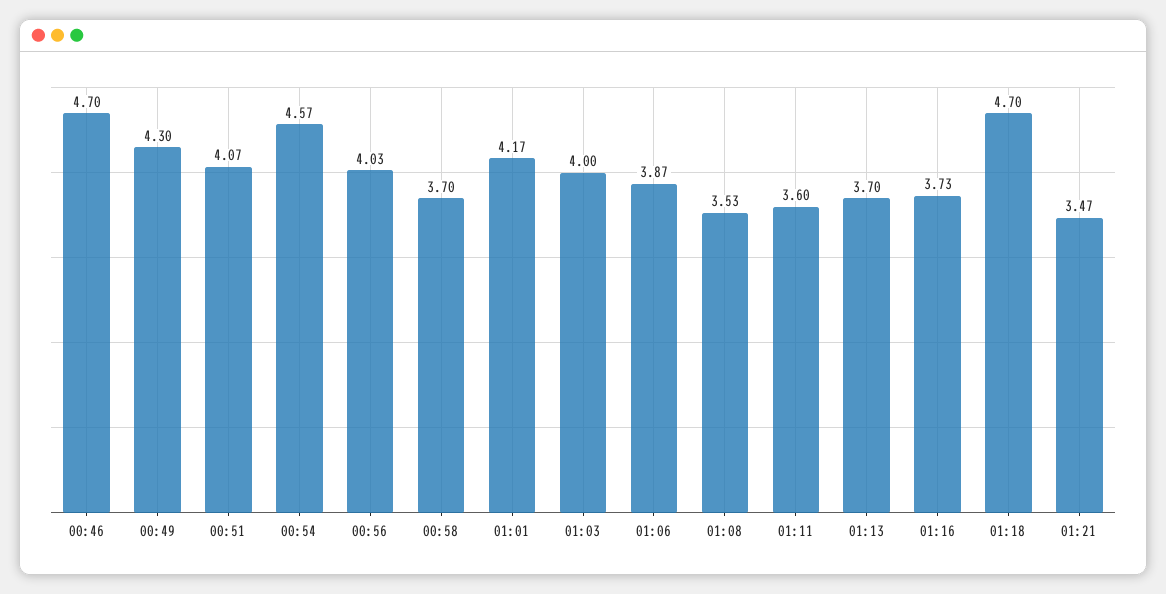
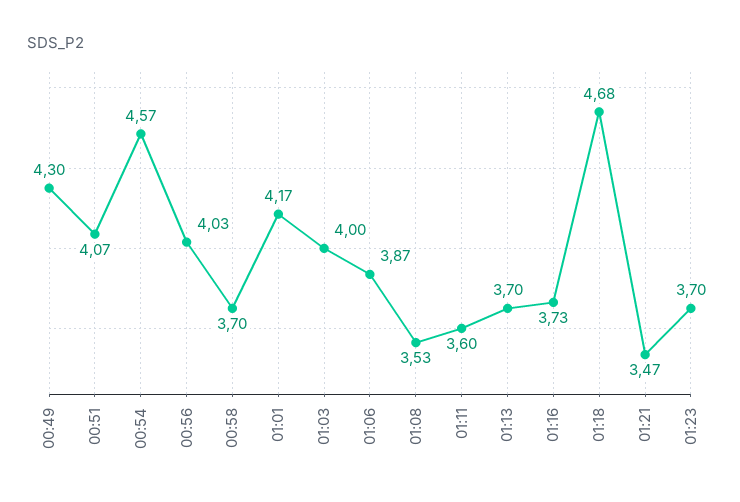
00:46: 4.7 -> none
01:18: 4.7 -> 4.68
01:23: none -> 3.7

